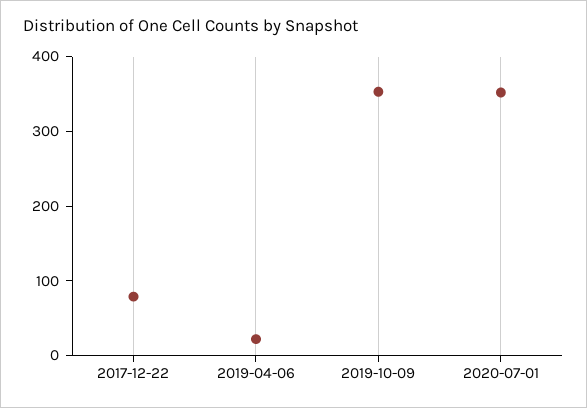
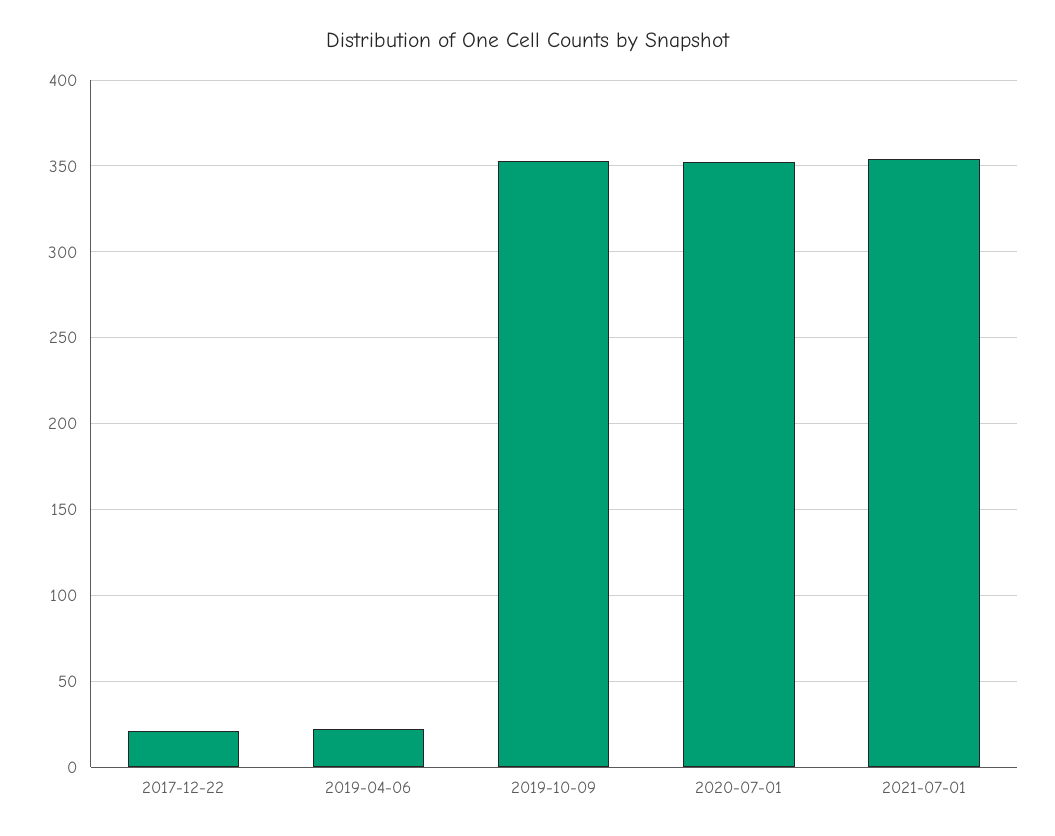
2017-12-22: 80 -> 20
2021-07-01: none -> 355

